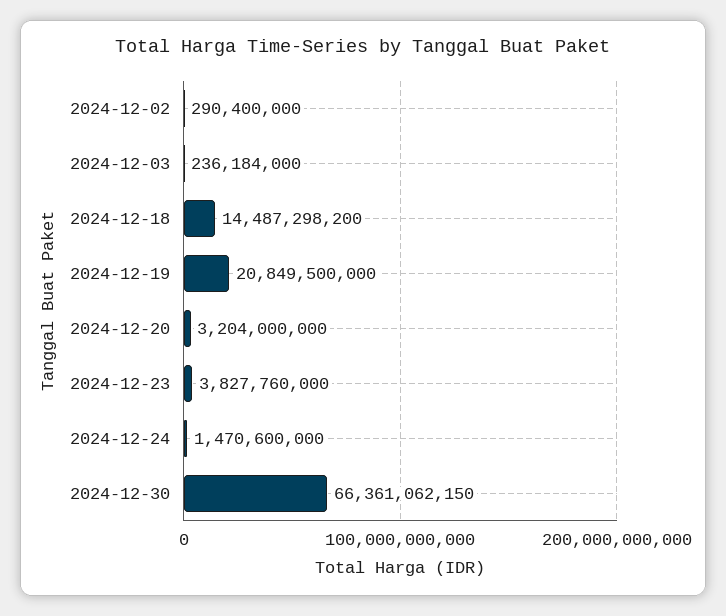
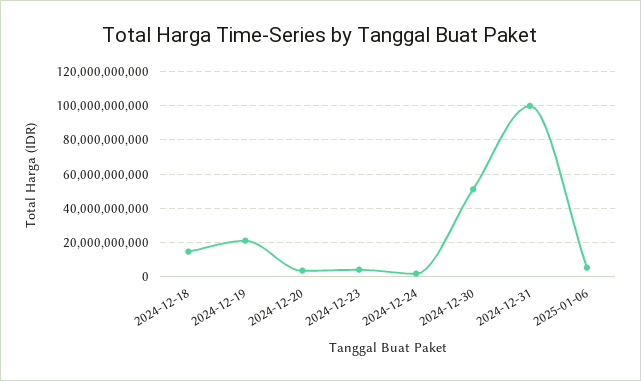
2024-12-02: 290400000 -> none
2024-12-03: 236184000 -> none
2024-12-30: 66361062150 -> 50000000000
2024-12-31: none -> 100000000000
2025-01-06: none -> 5000000000

